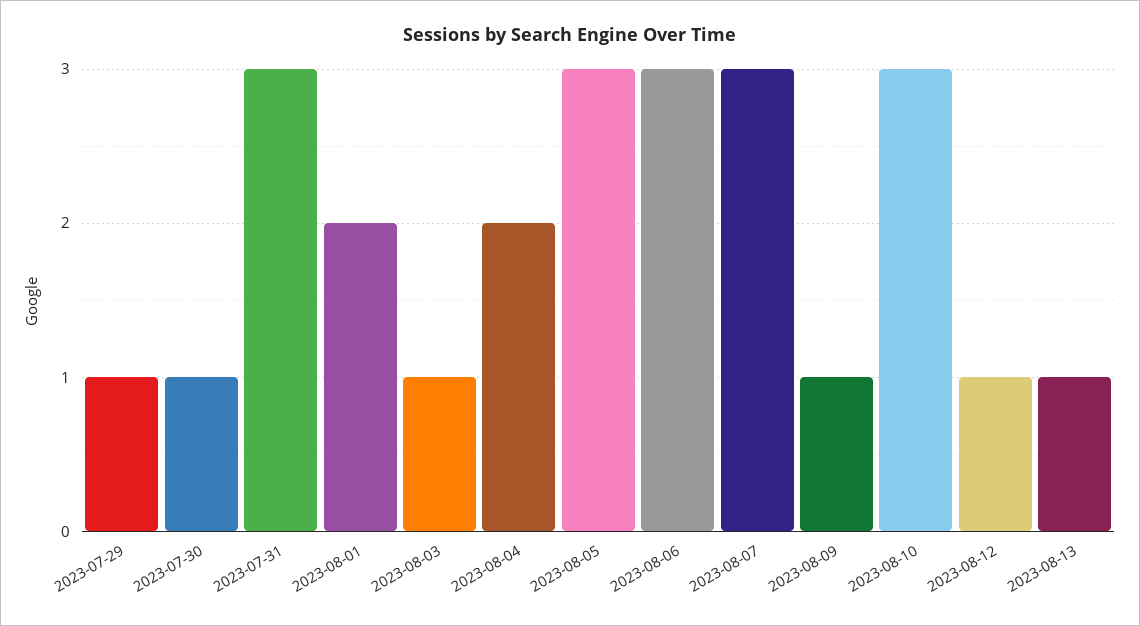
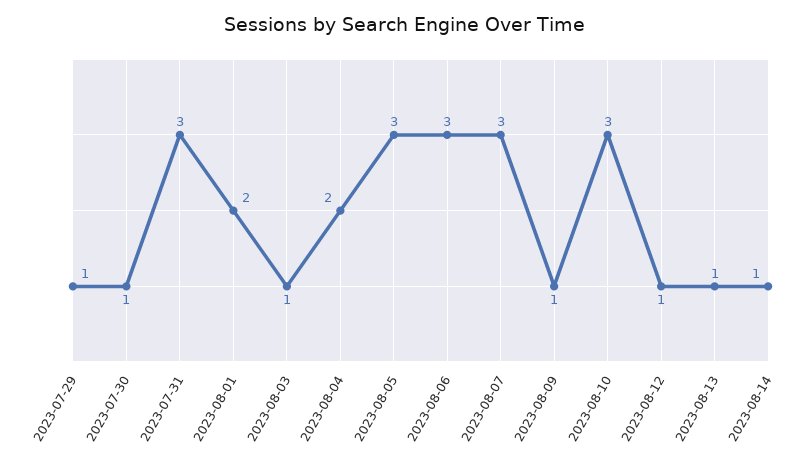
2023-08-14: none -> 1

